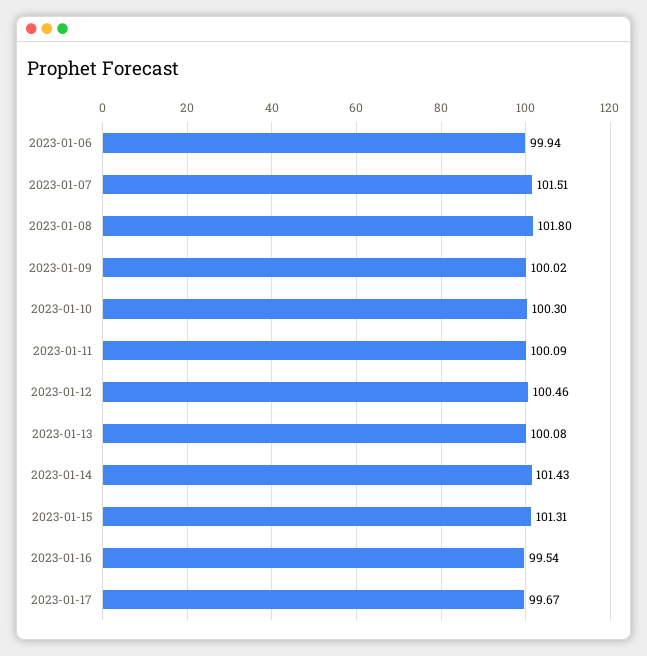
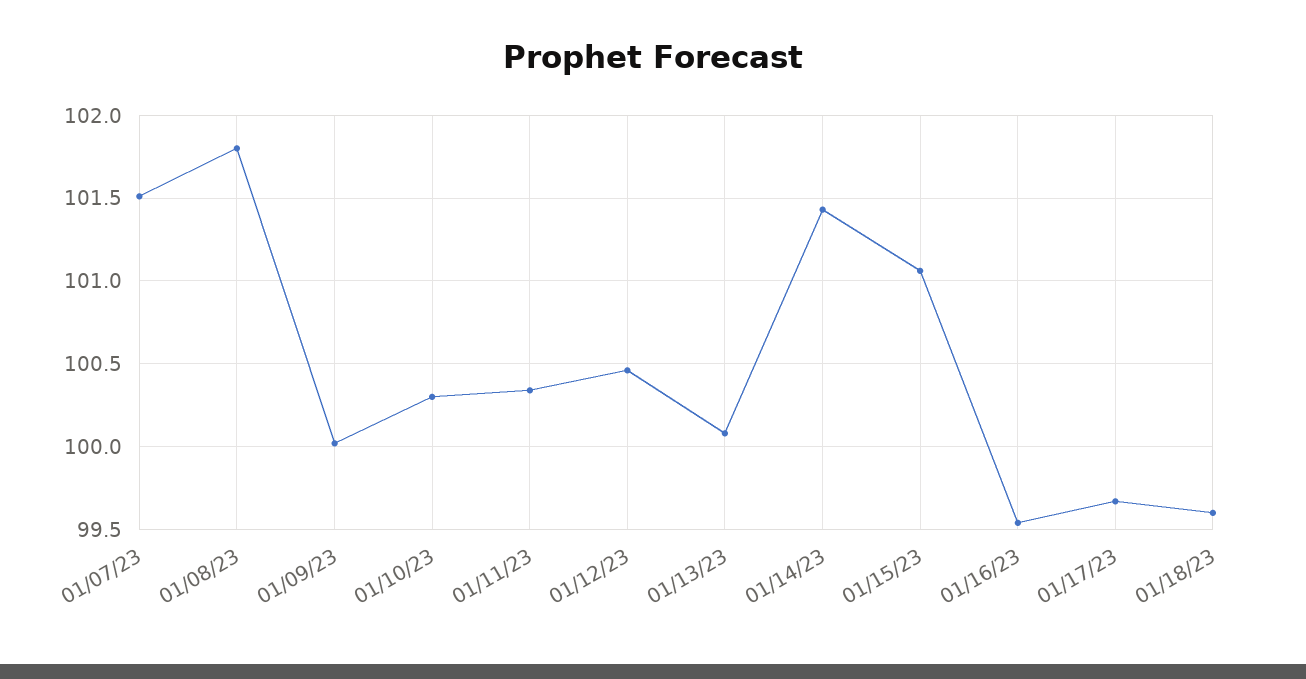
2023-01-06: 99.94 -> none
2023-01-11: 100.09 -> 100.35
2023-01-15: 101.31 -> 101.05
01/18/23: none -> 99.6

